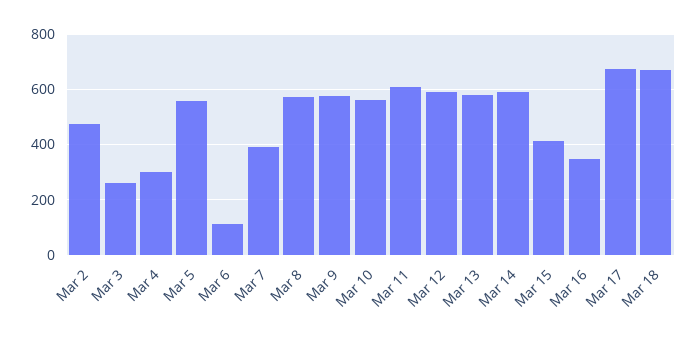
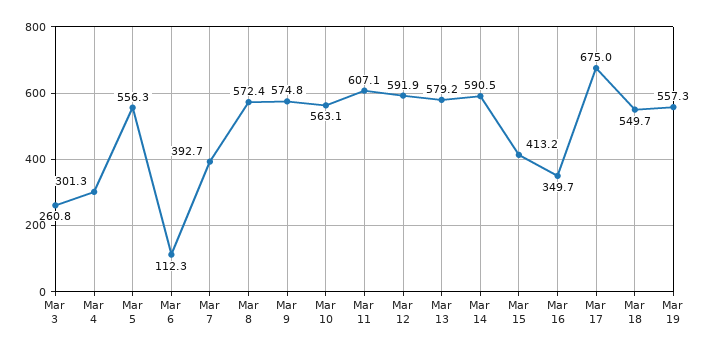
Mar 2: 475 -> none
Mar 18: 675 -> 549.7
Mar 19: none -> 557.3

